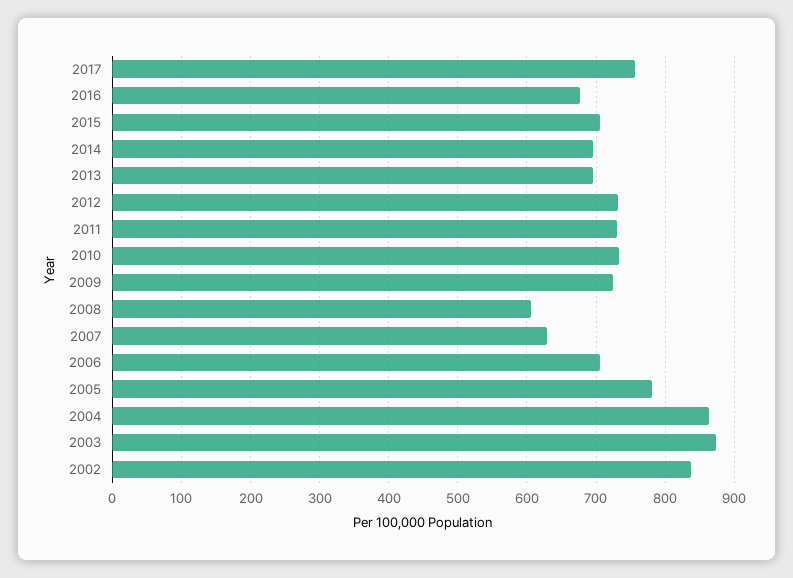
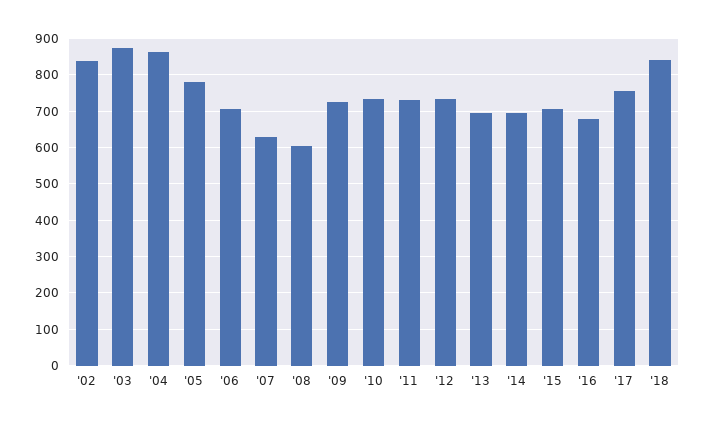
'18: none -> 840

